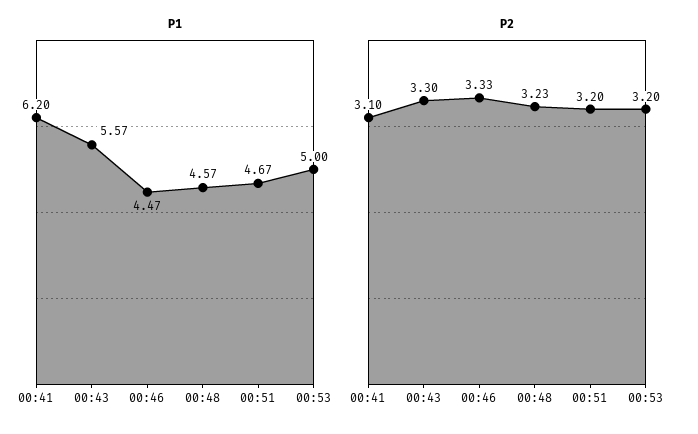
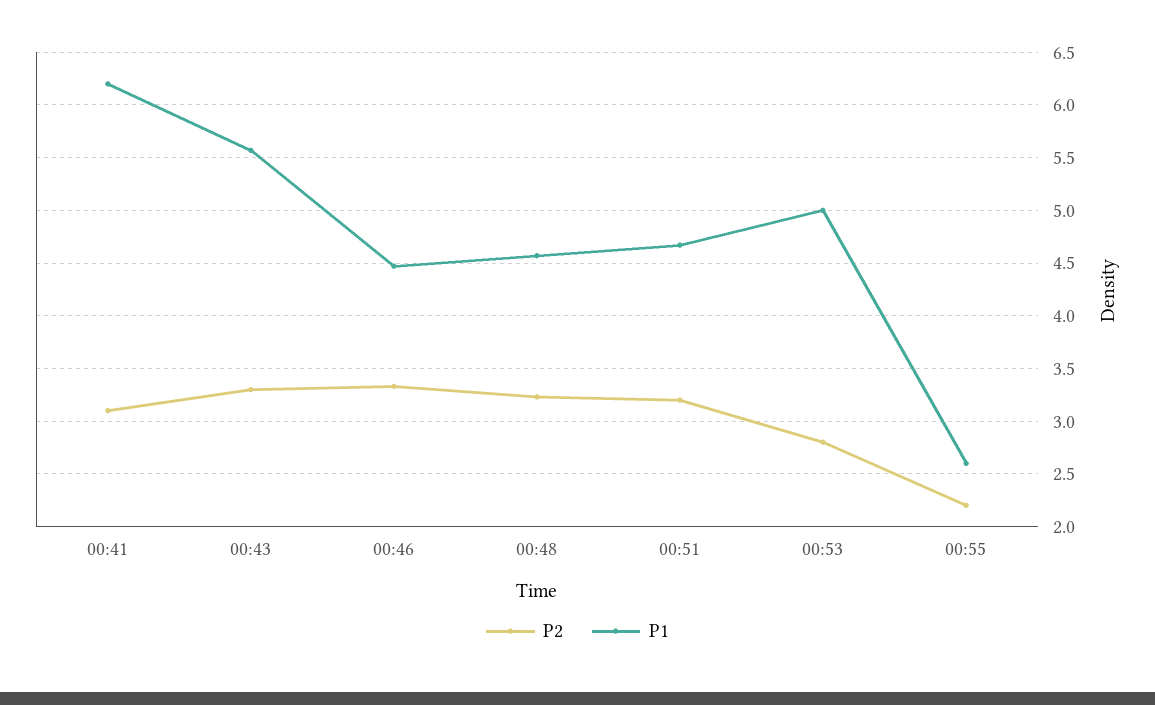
P2, 00:53: 3.2 -> 2.8
P2, 00:55: none -> 2.2
P1, 00:55: none -> 2.6

